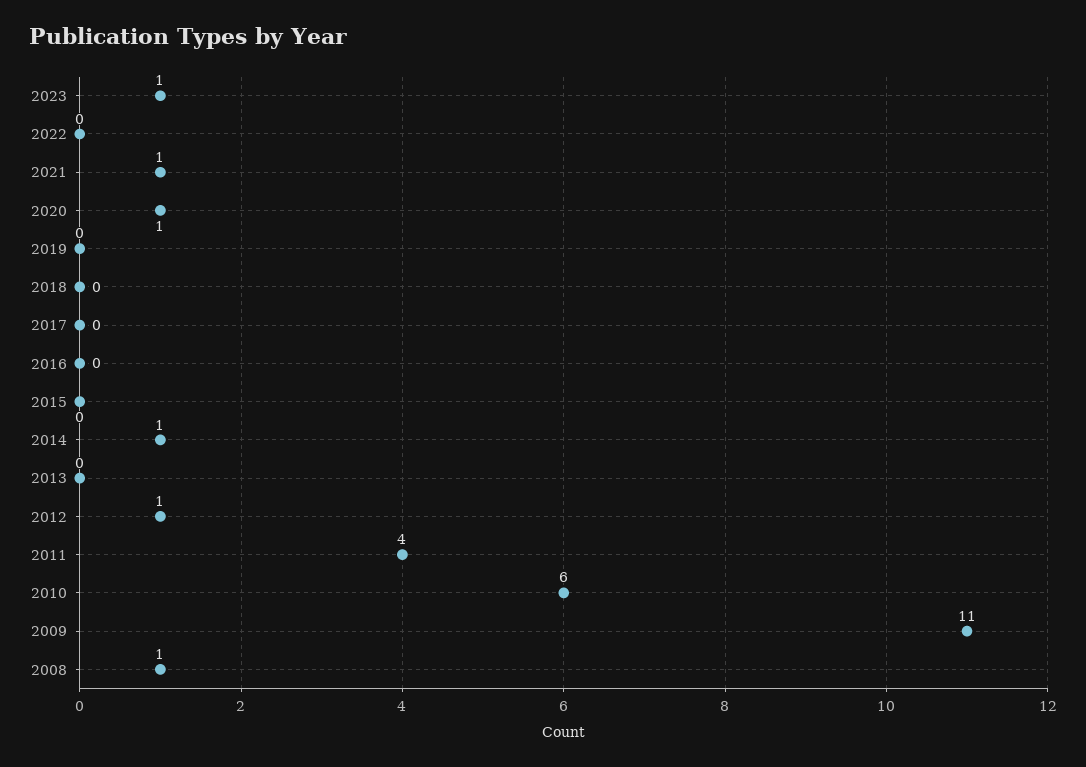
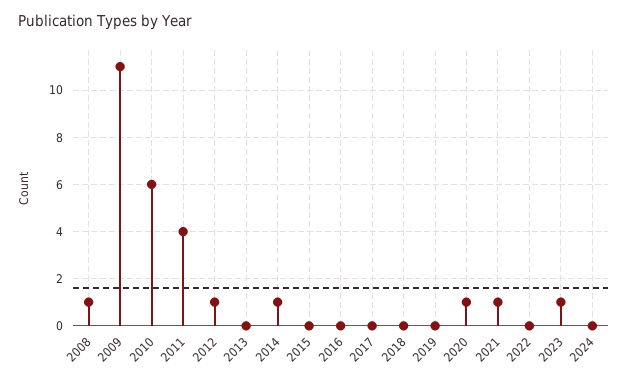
2024: none -> 0

